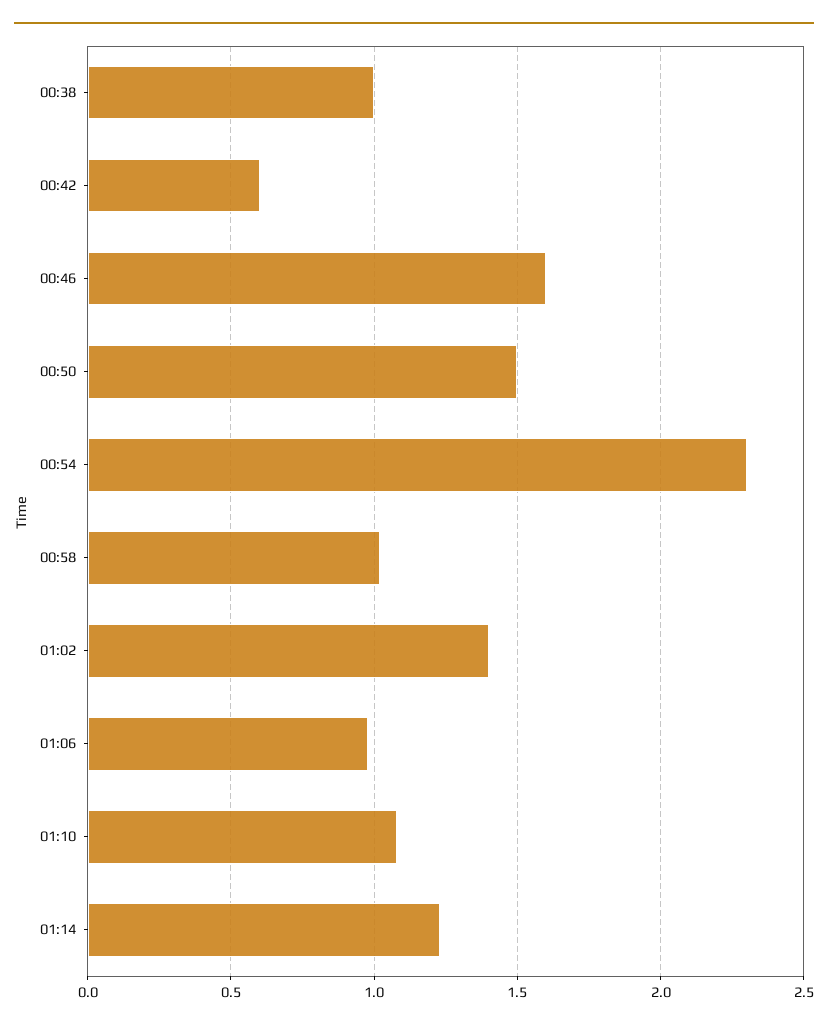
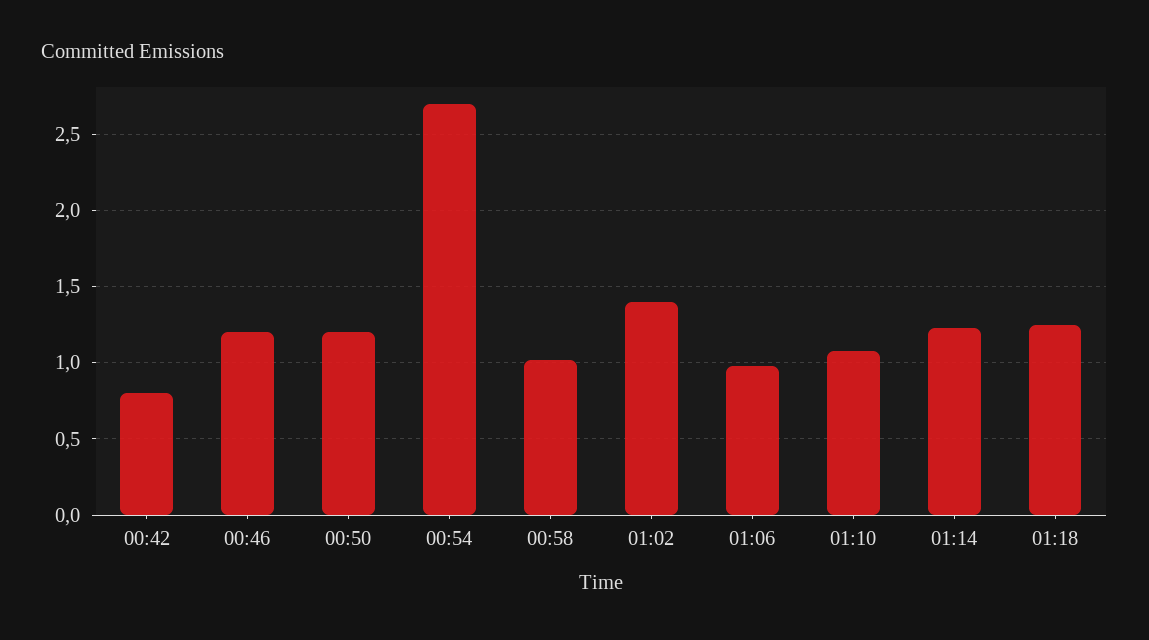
00:38: 1 -> none
00:42: 0.6 -> 0.8
00:46: 1.6 -> 1.2
00:50: 1.5 -> 1.2
00:54: 2.3 -> 2.7
01:18: none -> 1.25

